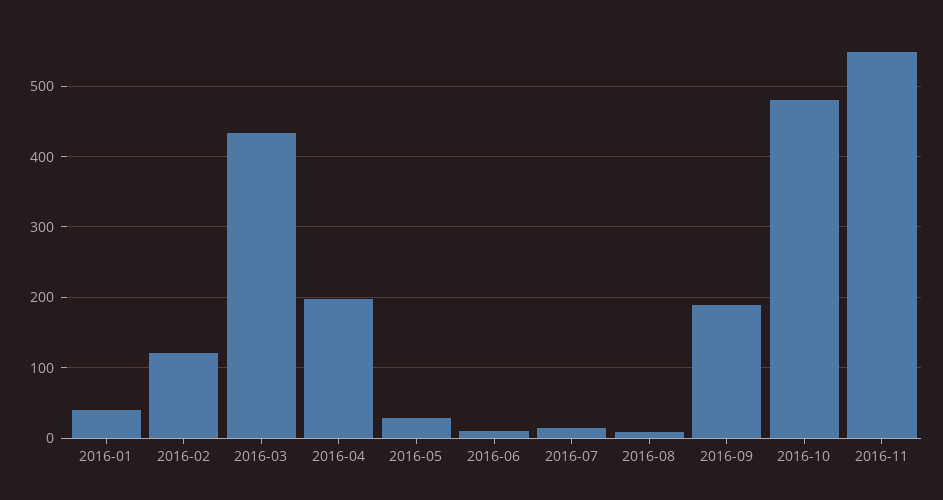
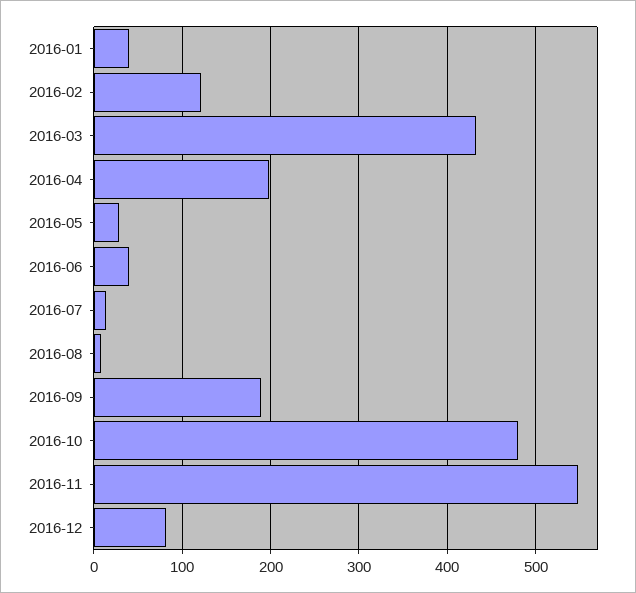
2016-06: 10 -> 40
2016-12: none -> 80

